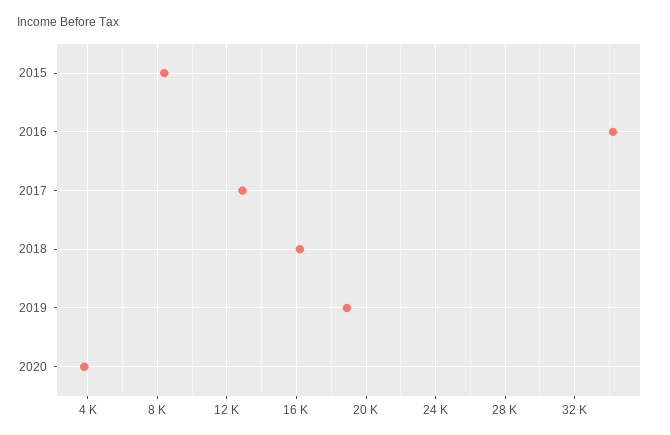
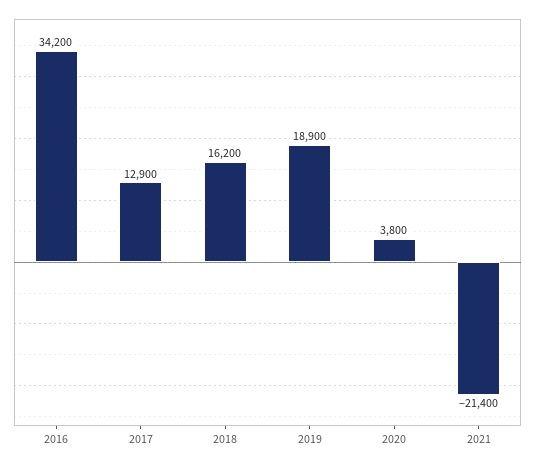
2015: 8500 -> none
2021: none -> -21400

